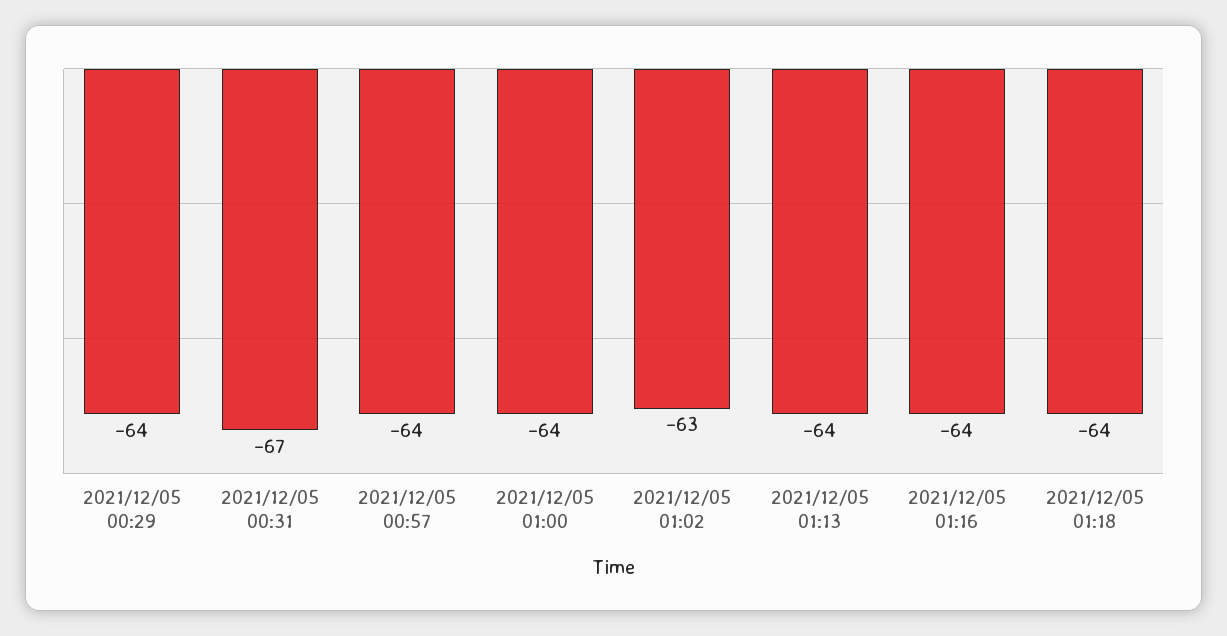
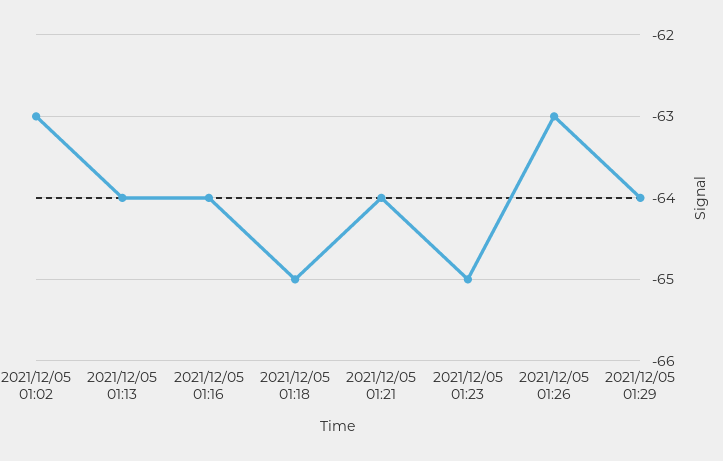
2021/12/05 00:29: -64 -> none
2021/12/05 00:31: -67 -> none
2021/12/05 00:57: -64 -> none
2021/12/05 01:00: -64 -> none
2021/12/05 01:18: -64 -> -65
2021/12/05 01:21: none -> -64
2021/12/05 01:23: none -> -65
2021/12/05 01:26: none -> -63
2021/12/05 01:29: none -> -64

